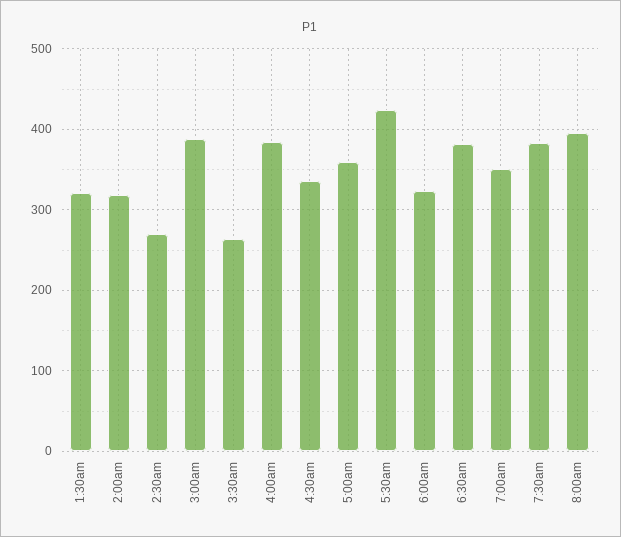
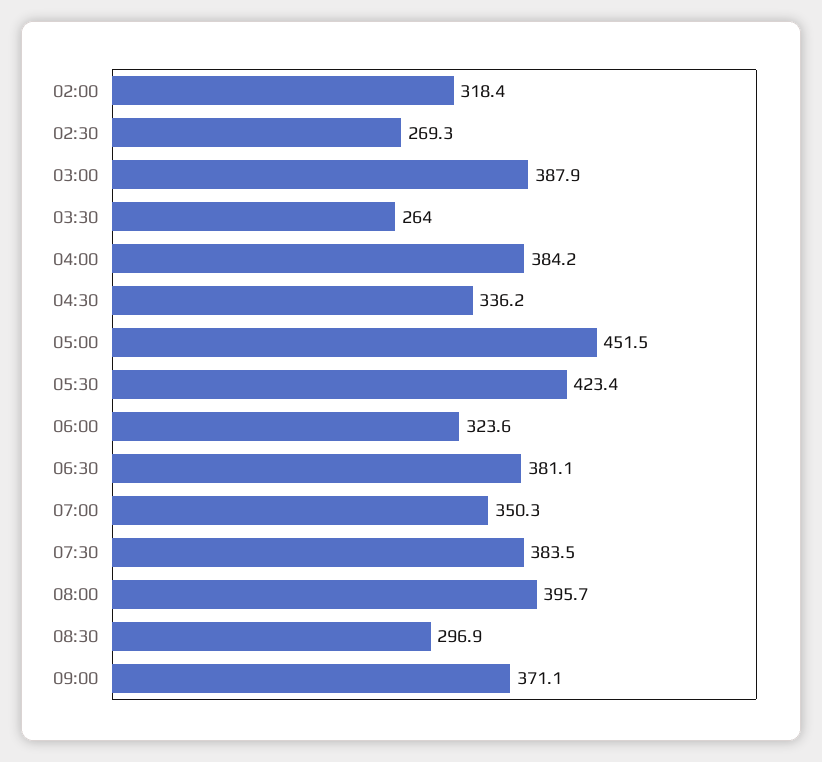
1:30am: 320 -> none
5:00am: 360 -> 451.5
08:30: none -> 296.9
09:00: none -> 371.1

